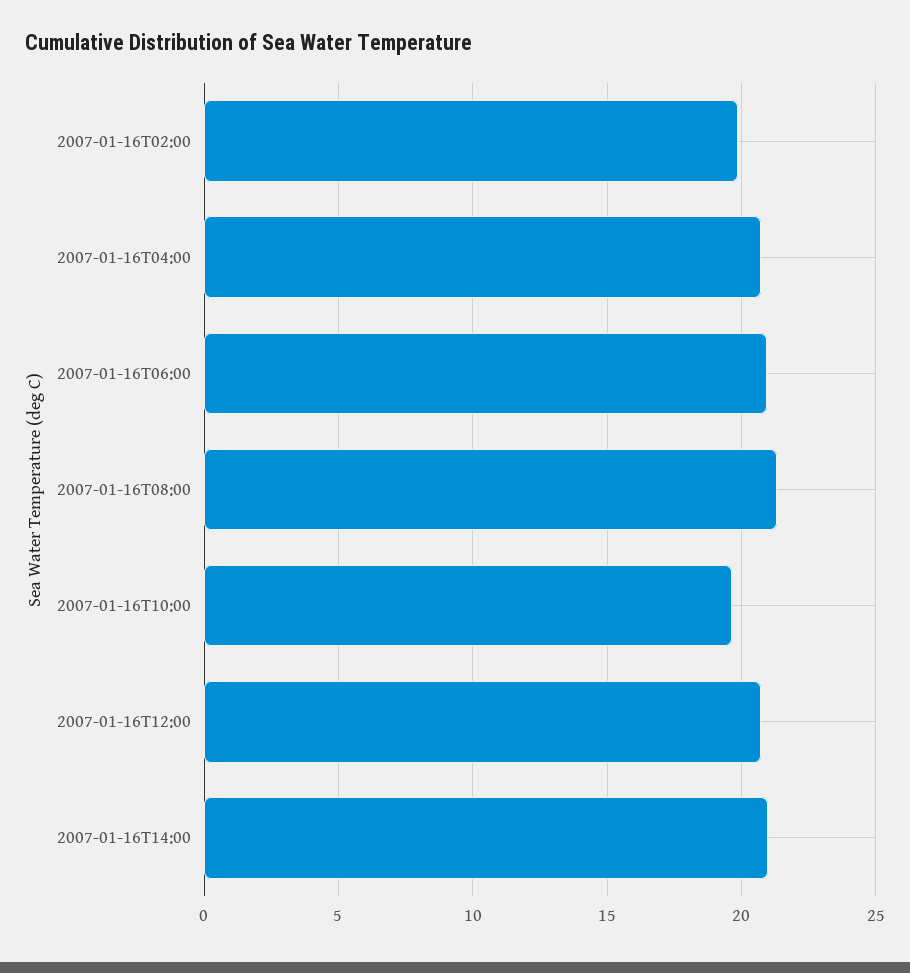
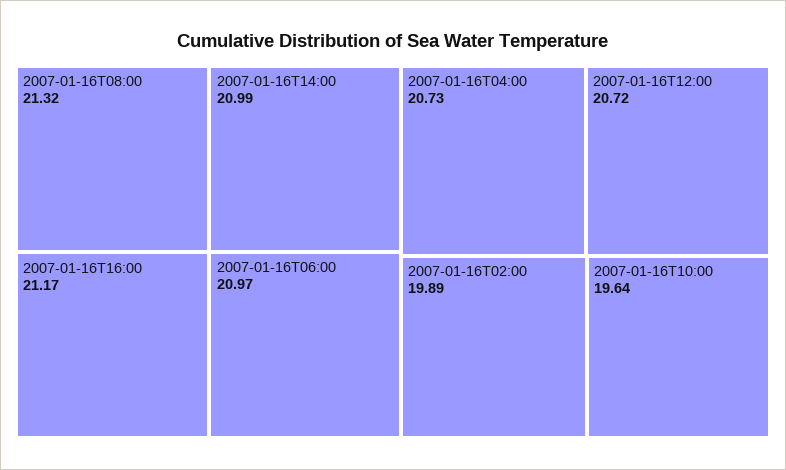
2007-01-16T16:00: none -> 21.17

